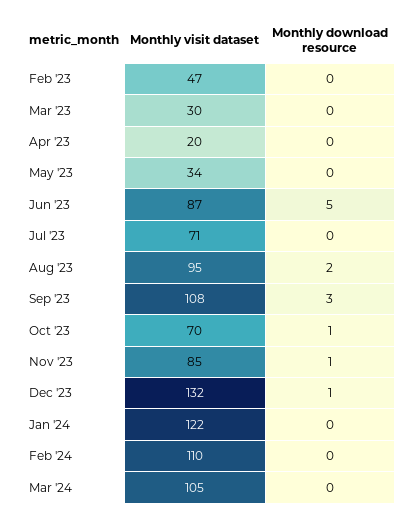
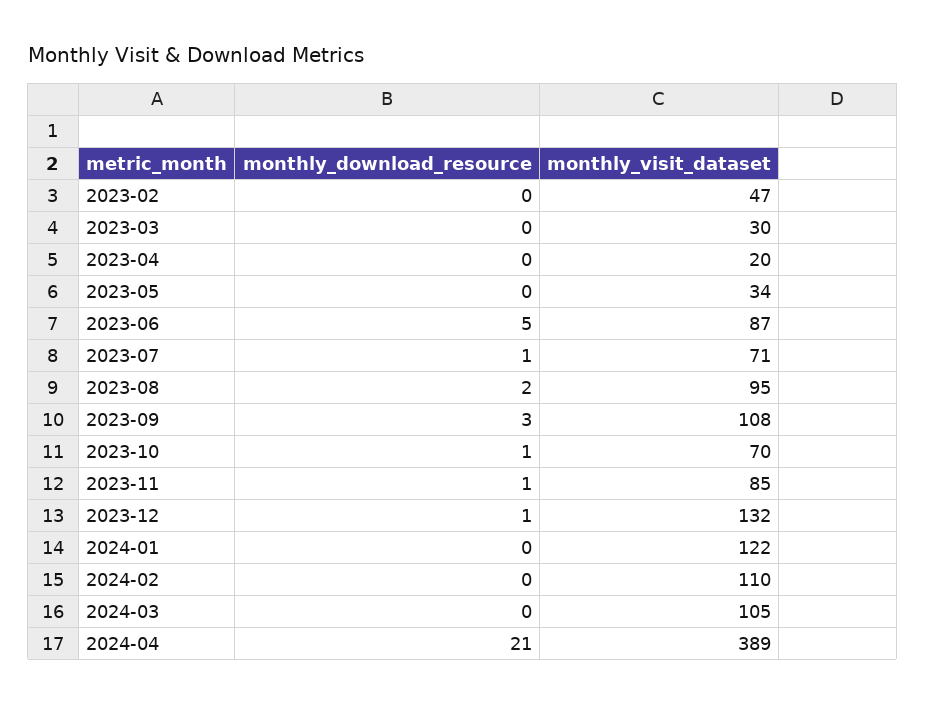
Monthly download resource, Jul '23: 0 -> 1
Monthly download resource, 2024-04: none -> 21
Monthly visit dataset, 2024-04: none -> 389

